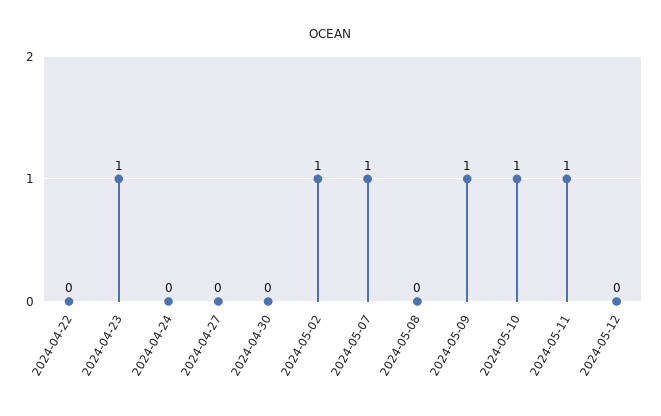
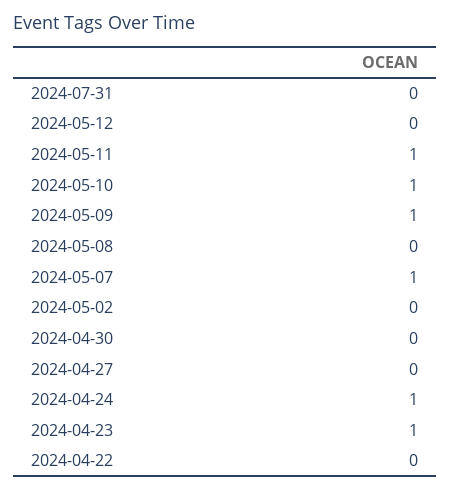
2024-04-24: 0 -> 1
2024-05-02: 1 -> 0
2024-07-31: none -> 0

